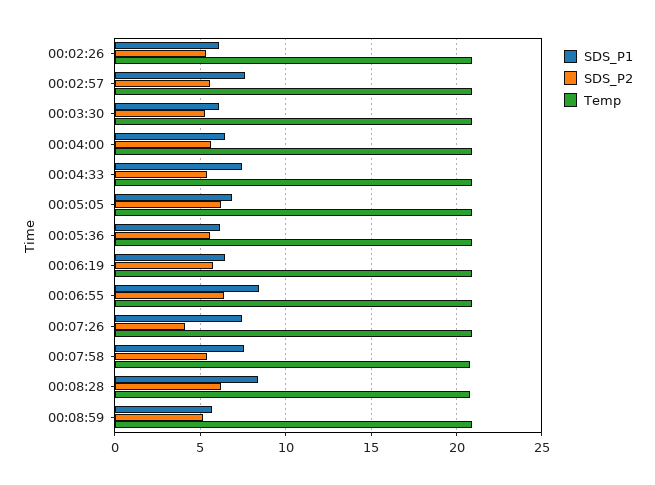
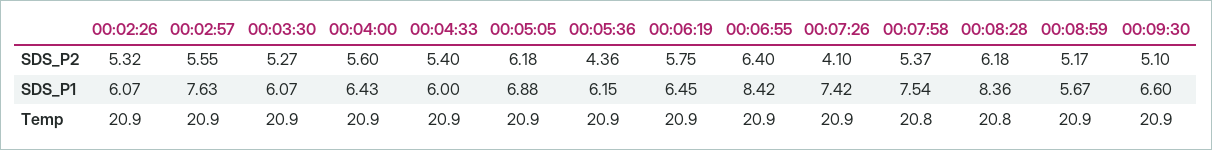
SDS_P1, 00:04:33: 7.5 -> 6
SDS_P2, 00:05:36: 5.5 -> 4.36
SDS_P2, 00:09:30: none -> 5.1
SDS_P1, 00:09:30: none -> 6.6
Temp, 00:09:30: none -> 20.9

